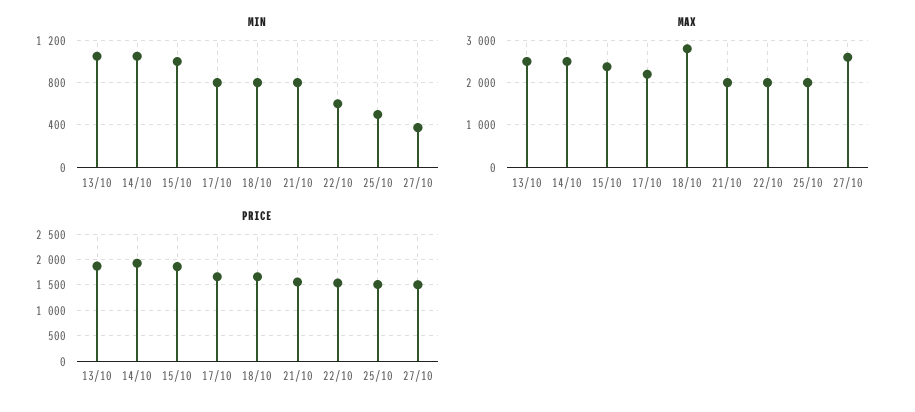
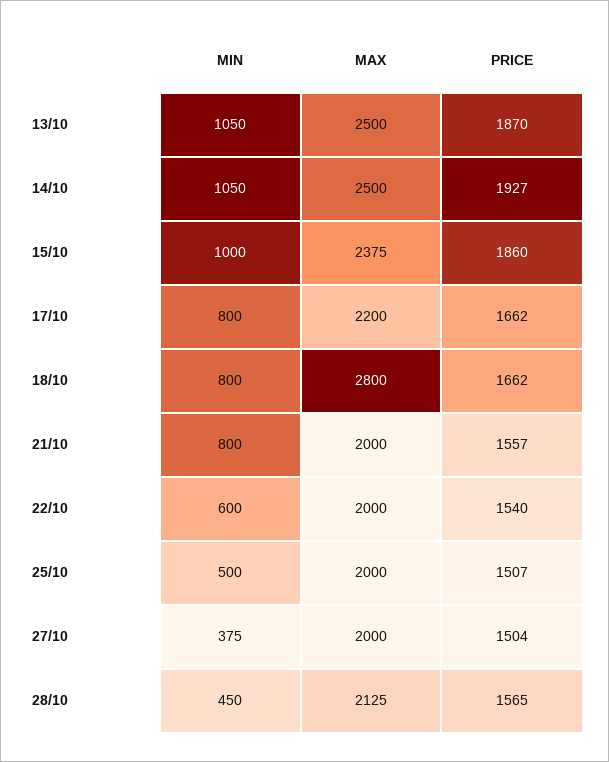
MAX, 27/10: 2600 -> 2000
MIN, 28/10: none -> 450
MAX, 28/10: none -> 2125
PRICE, 28/10: none -> 1565

